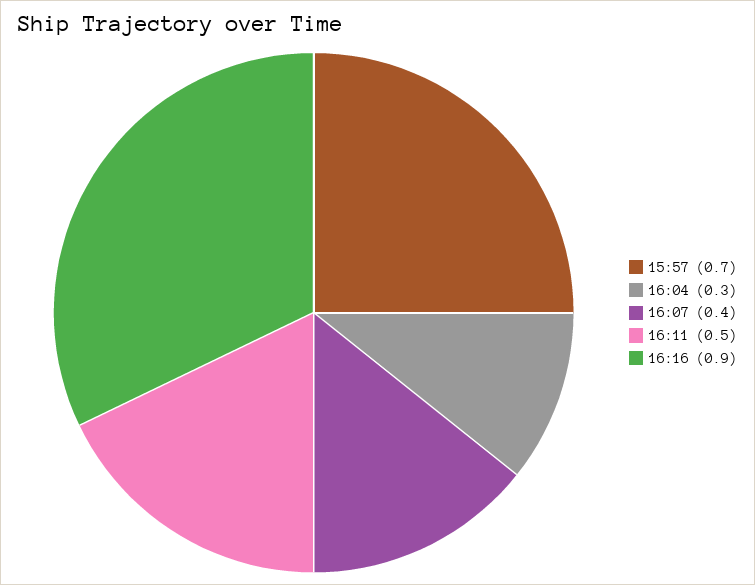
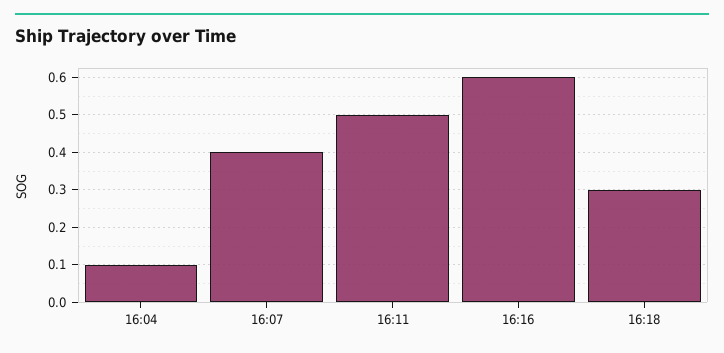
15:57: 0.7 -> none
16:04: 0.3 -> 0.1
16:16: 0.9 -> 0.6
16:18: none -> 0.3

